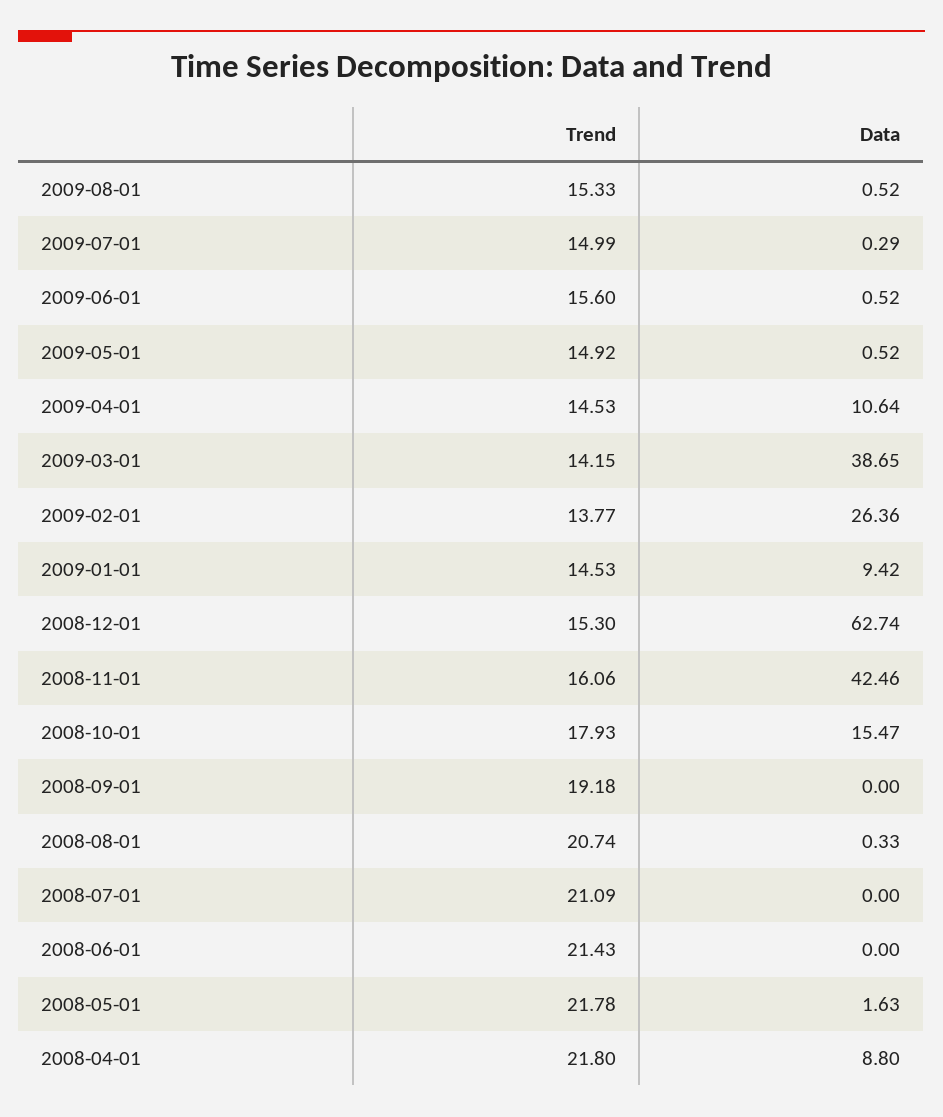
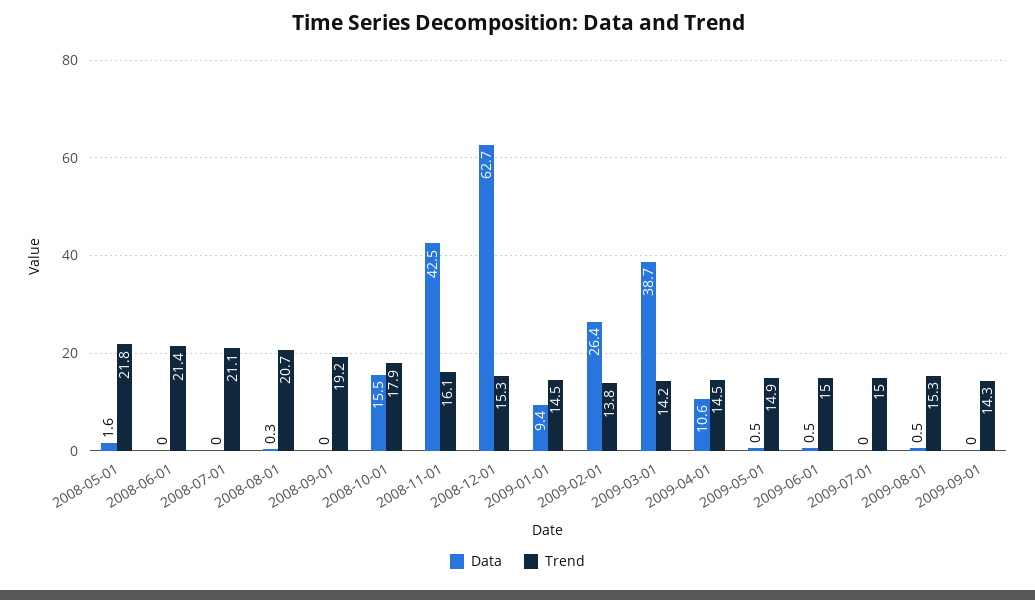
Data, 2009-07-01: 0.29 -> 0
Trend, 2009-06-01: 15.6 -> 15
Trend, 2008-04-01: 21.8 -> none
Data, 2008-04-01: 8.8 -> none
Data, 2009-09-01: none -> 0
Trend, 2009-09-01: none -> 14.3

